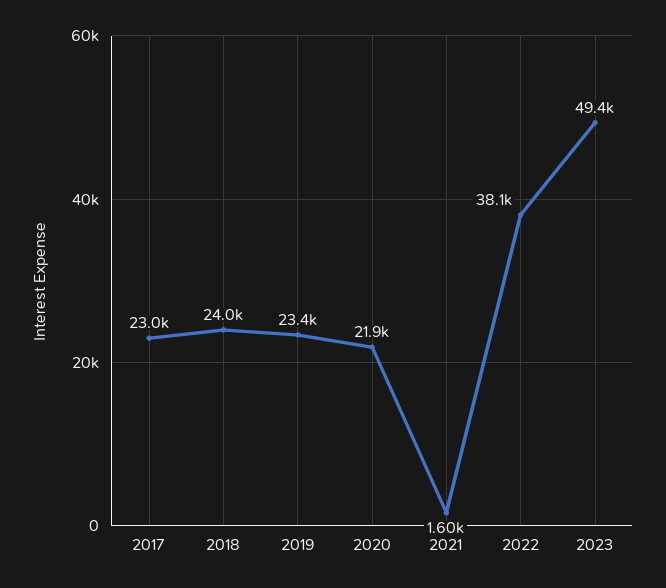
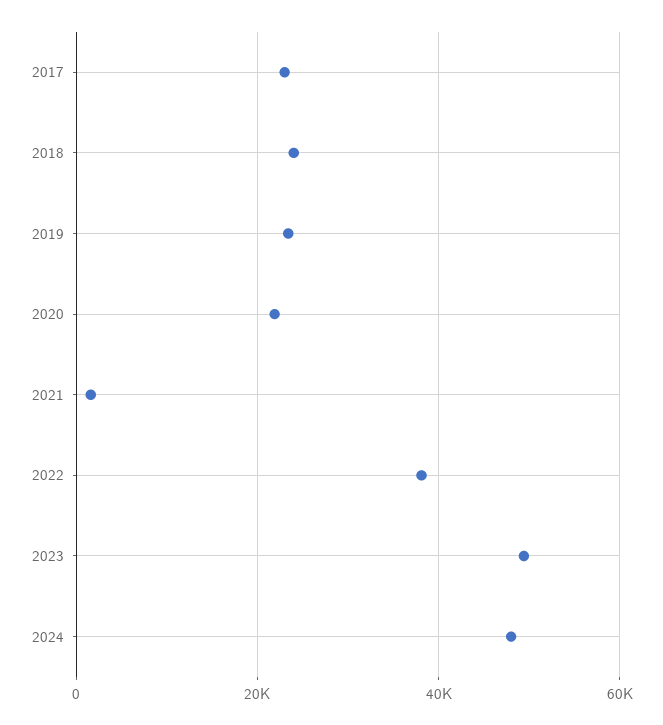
2024: none -> 48000

